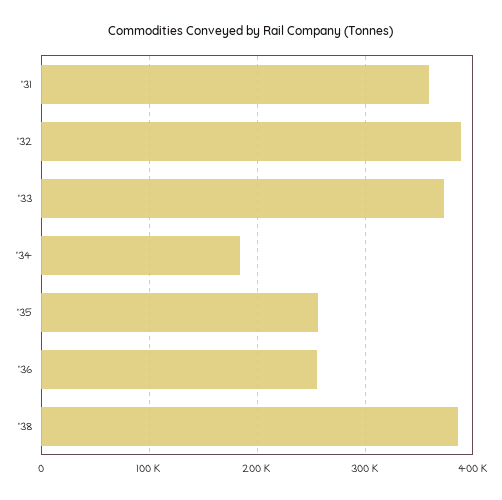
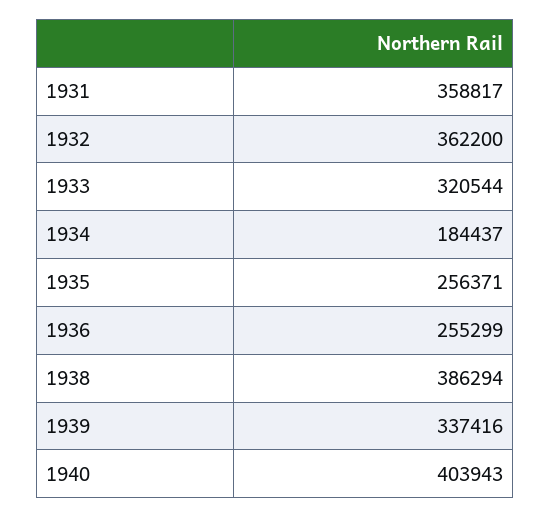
'32: 390000 -> 362200
'33: 370000 -> 320544
1939: none -> 337416
1940: none -> 403943

